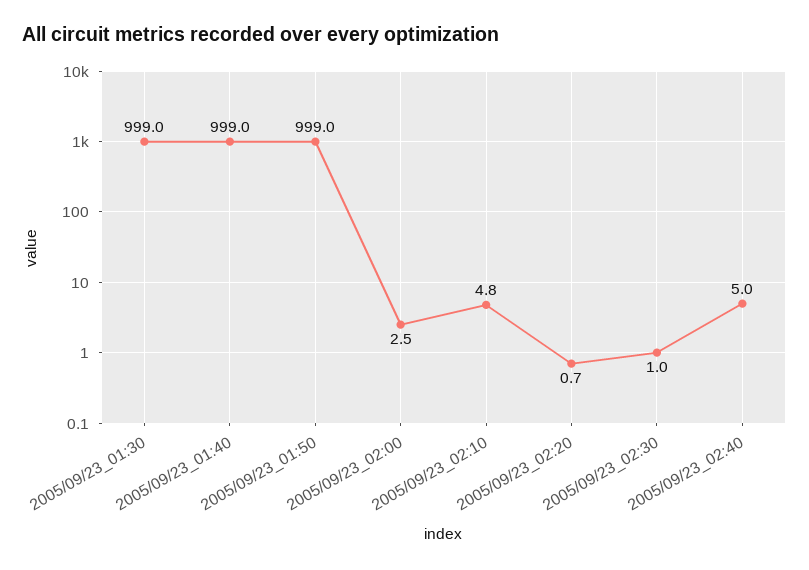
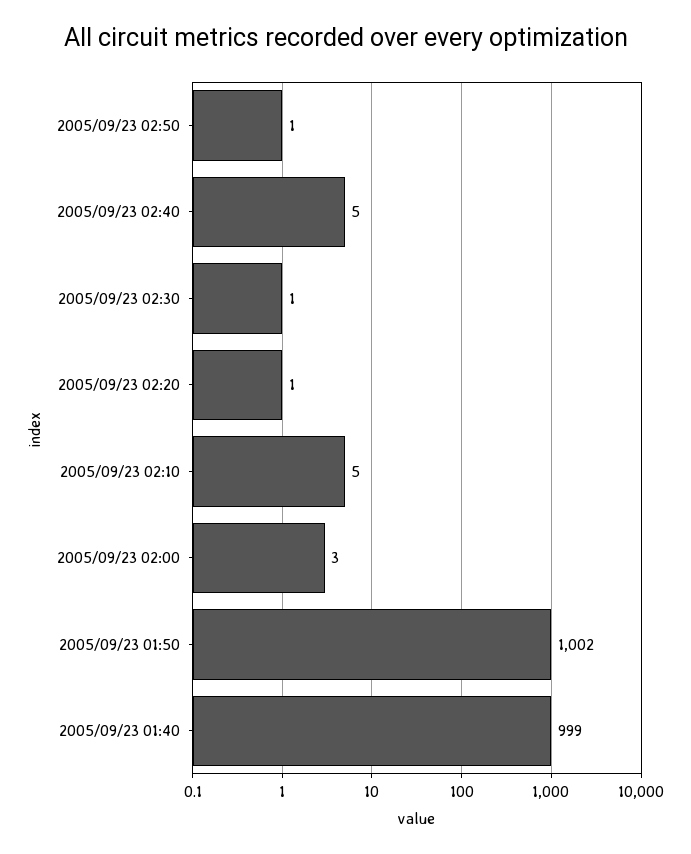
2005/09/23_01:30: 999 -> none
2005/09/23_01:50: 999 -> 1002
2005/09/23 02:50: none -> 1

